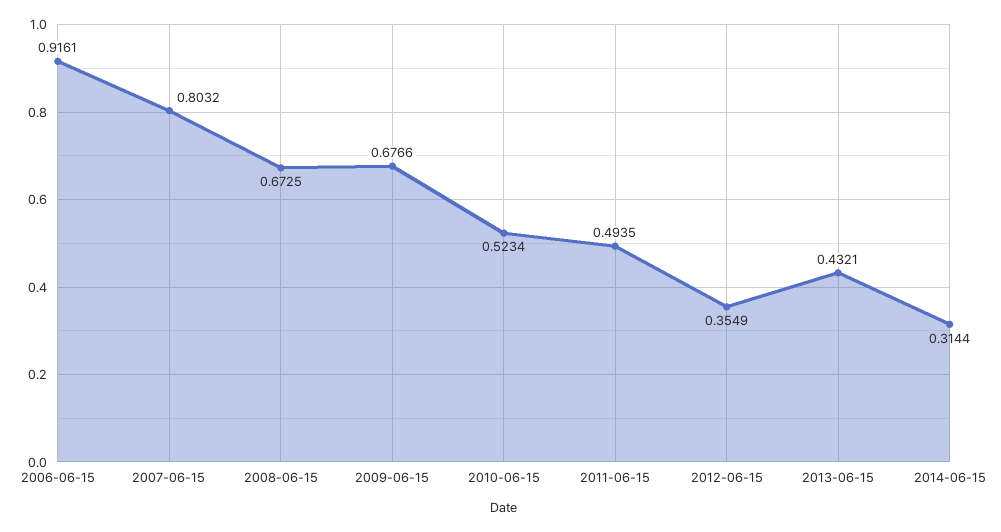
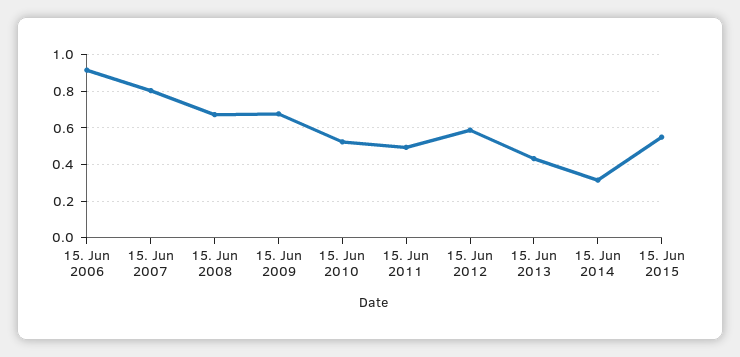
2012-06-15: 0.3549 -> 0.6
15. Jun 2015: none -> 0.55

